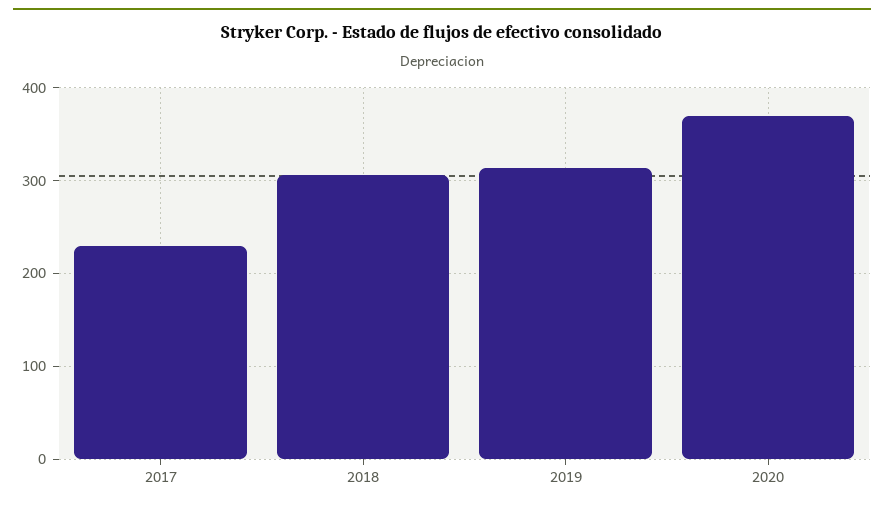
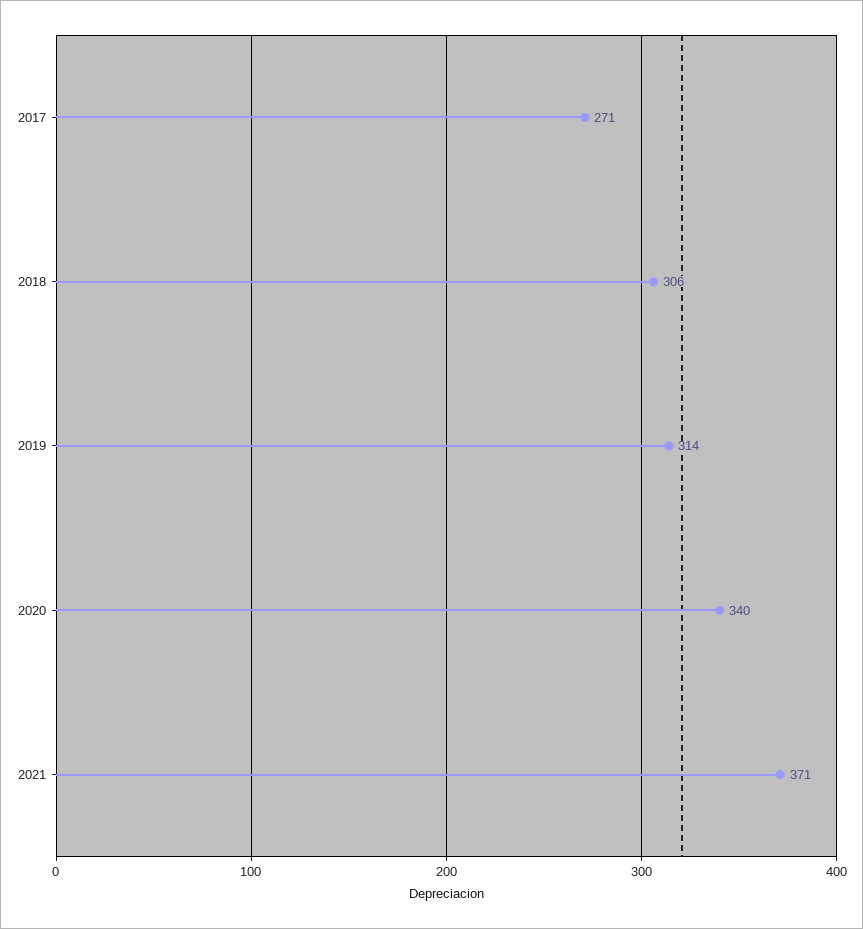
2017: 230 -> 271
2020: 370 -> 340
2021: none -> 371

